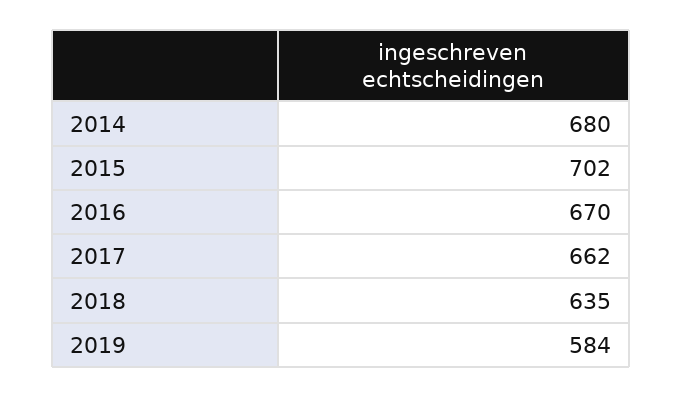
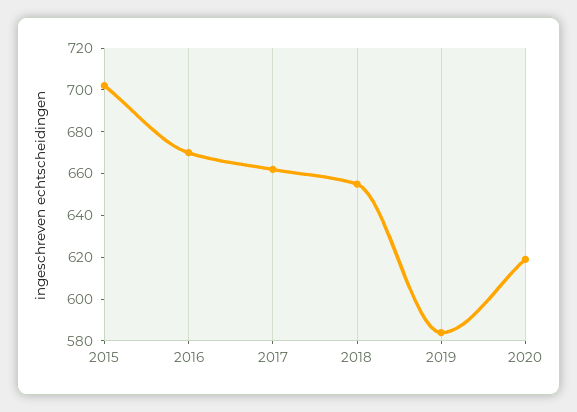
2014: 680 -> none
2018: 635 -> 655
2020: none -> 620

